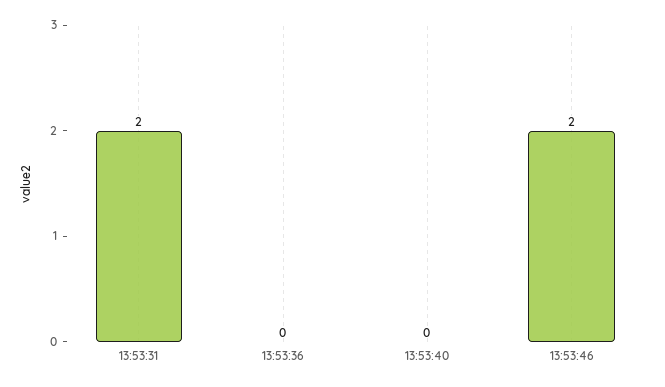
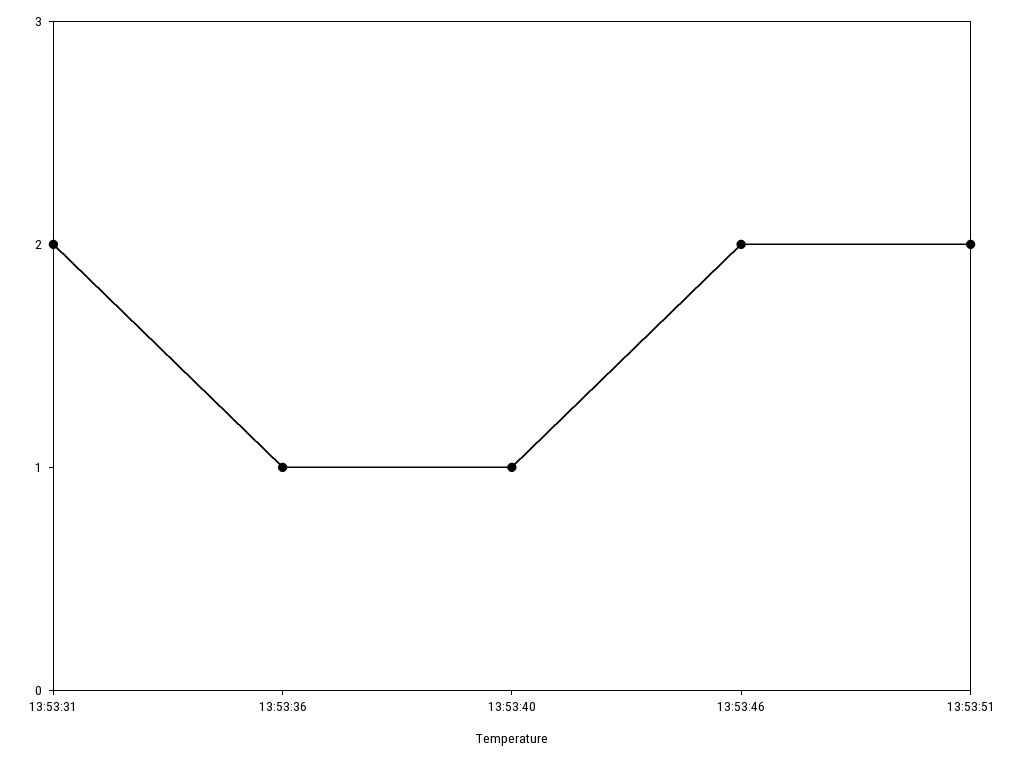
13:53:36: 0 -> 1
13:53:40: 0 -> 1
13:53:51: none -> 2

